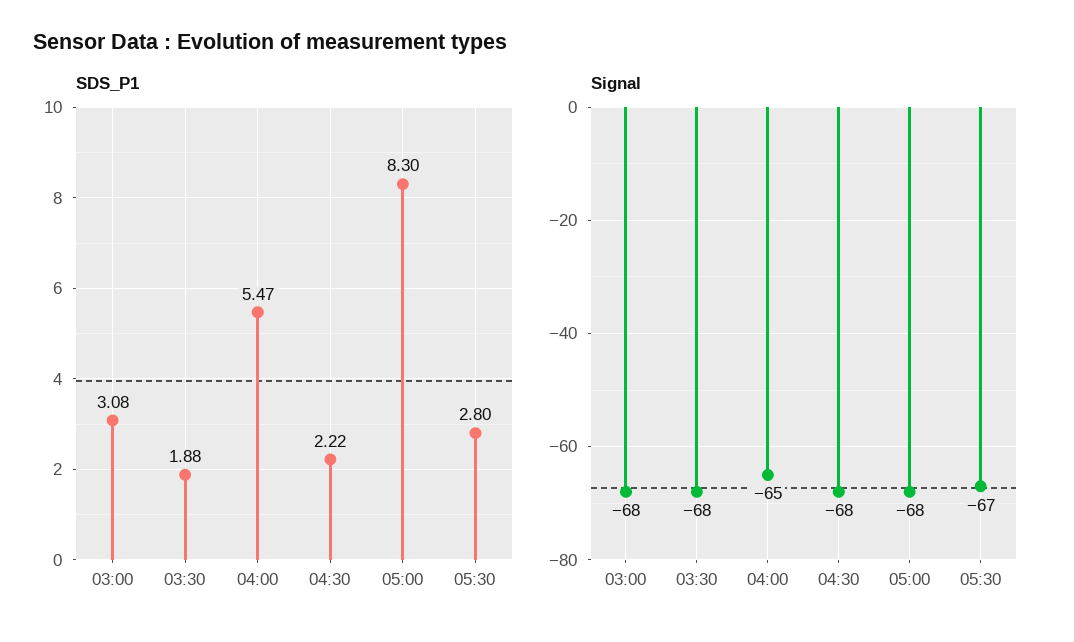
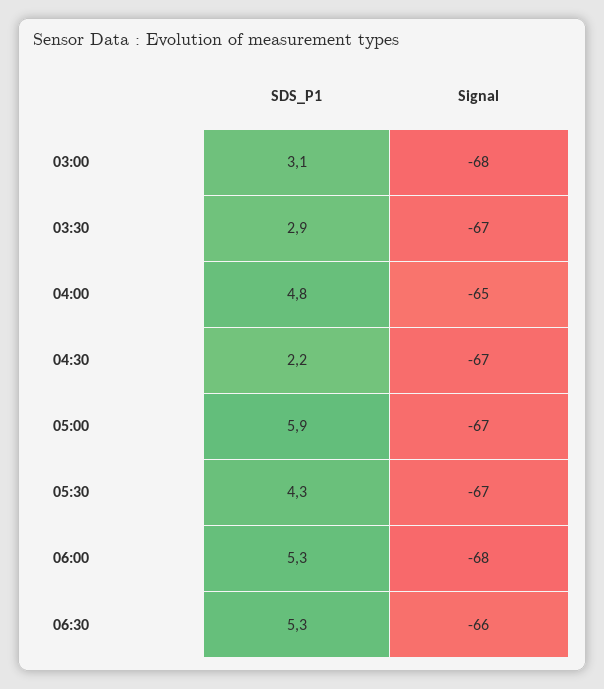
SDS_P1, 03:30: 1.88 -> 2.9
SDS_P1, 04:00: 5.47 -> 4.8
SDS_P1, 05:00: 8.3 -> 5.9
SDS_P1, 05:30: 2.8 -> 4.3
Signal, 03:30: -68 -> -67
Signal, 04:30: -68 -> -67
Signal, 05:00: -68 -> -67
SDS_P1, 06:00: none -> 5.3
Signal, 06:00: none -> -68
SDS_P1, 06:30: none -> 5.3
Signal, 06:30: none -> -66

